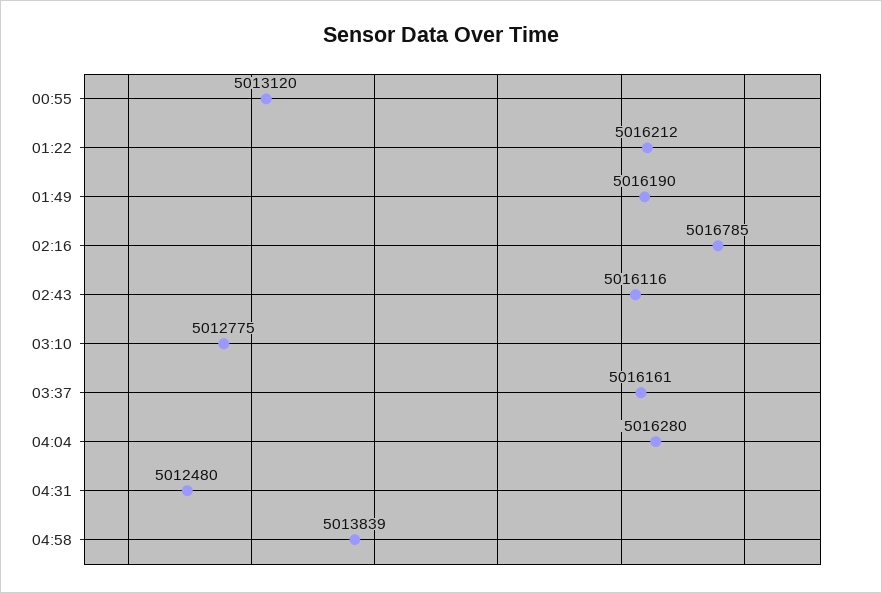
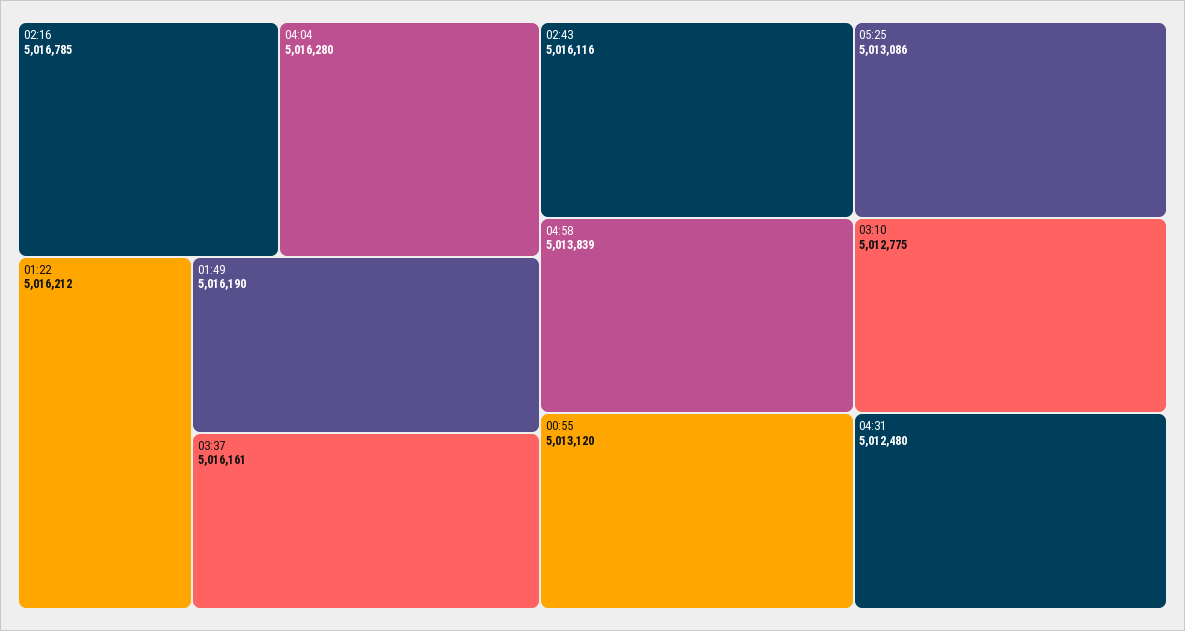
05:25: none -> 5013086

